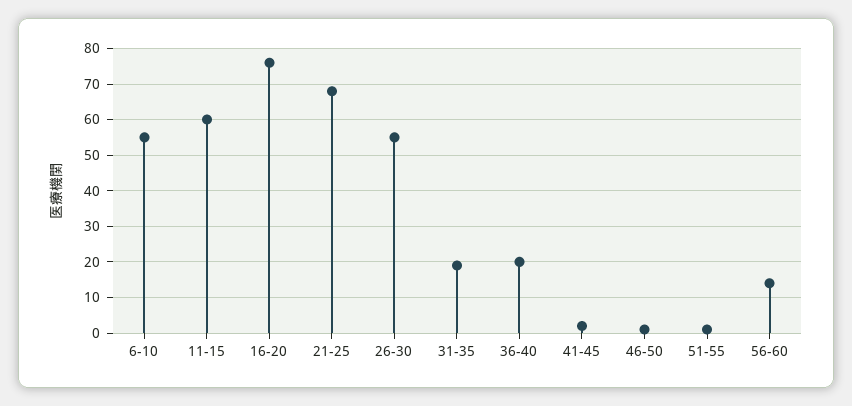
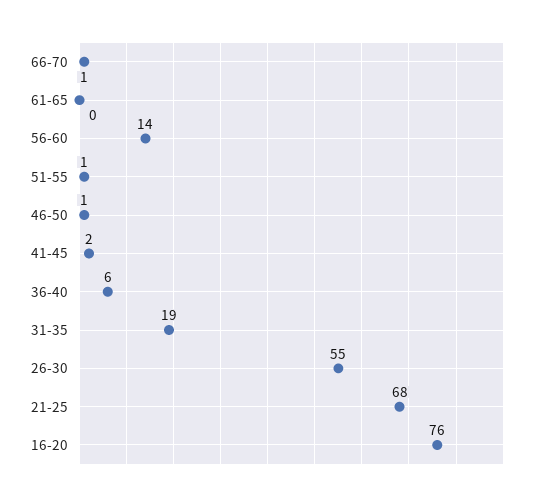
6-10: 55 -> none
11-15: 60 -> none
36-40: 20 -> 6
66-70: none -> 1
61-65: none -> 0

